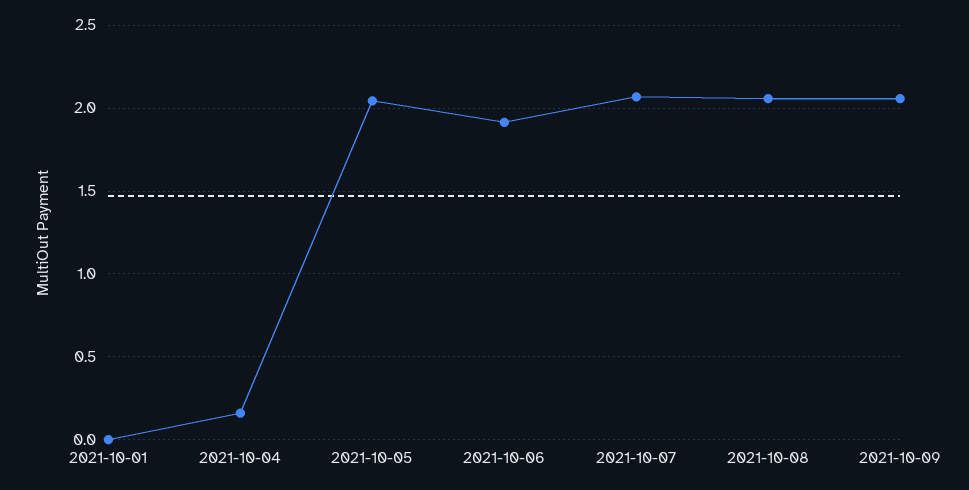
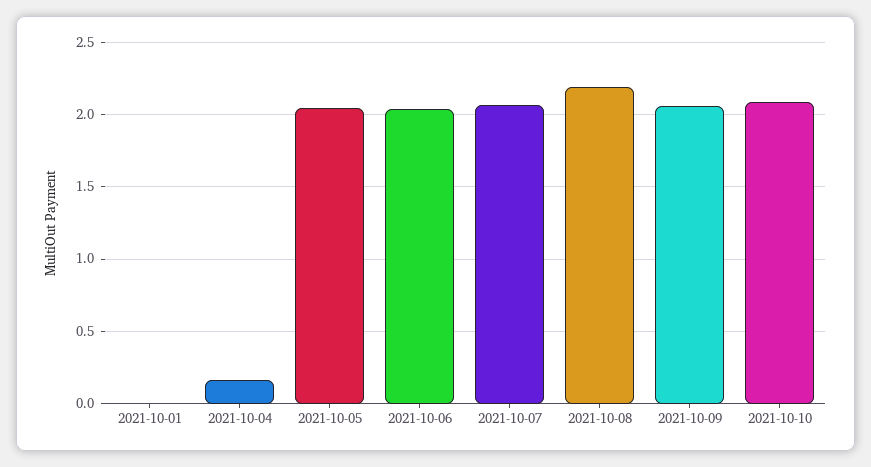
2021-10-06: 1.9 -> 2.05
2021-10-08: 2.05 -> 2.2
2021-10-10: none -> 2.1

